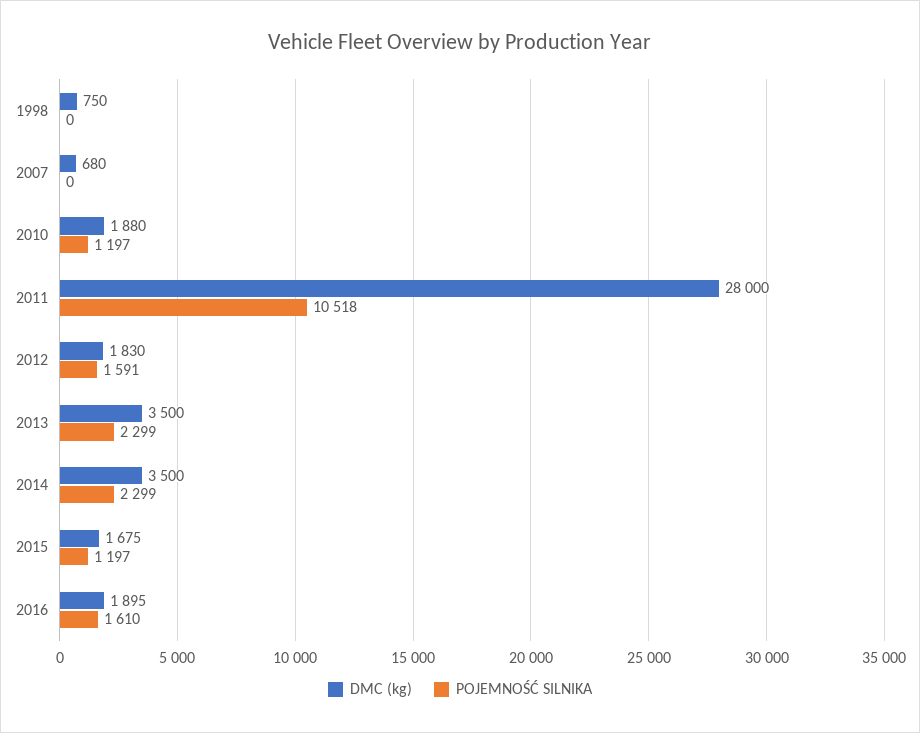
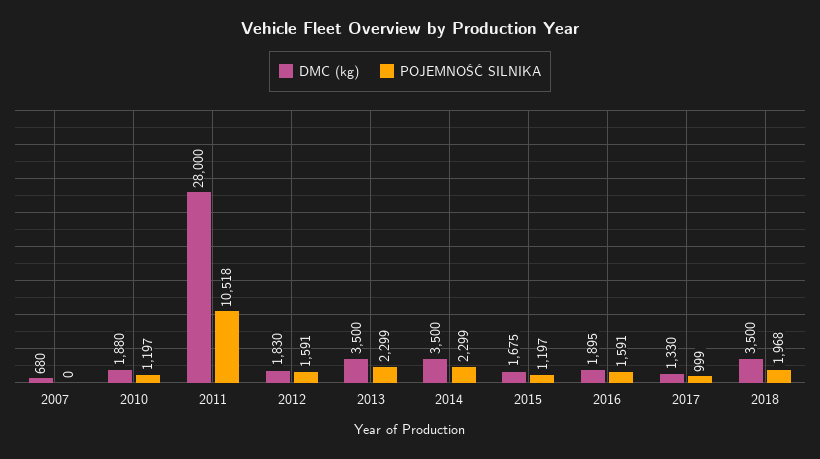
DMC (kg), 1998: 750 -> none
POJEMNOŚĆ SILNIKA, 1998: 0 -> none
POJEMNOŚĆ SILNIKA, 2016: 1610 -> 1591
DMC (kg), 2017: none -> 1330
POJEMNOŚĆ SILNIKA, 2017: none -> 999
DMC (kg), 2018: none -> 3500
POJEMNOŚĆ SILNIKA, 2018: none -> 1968

